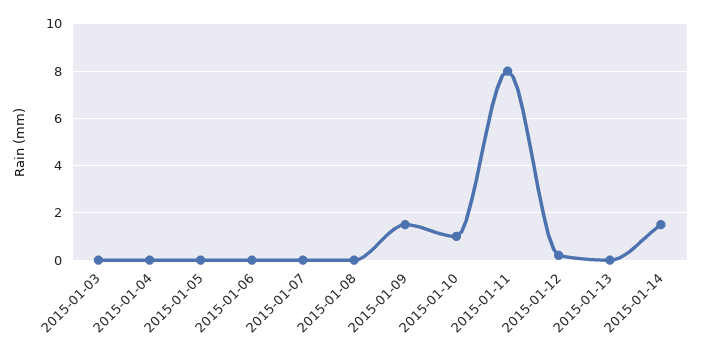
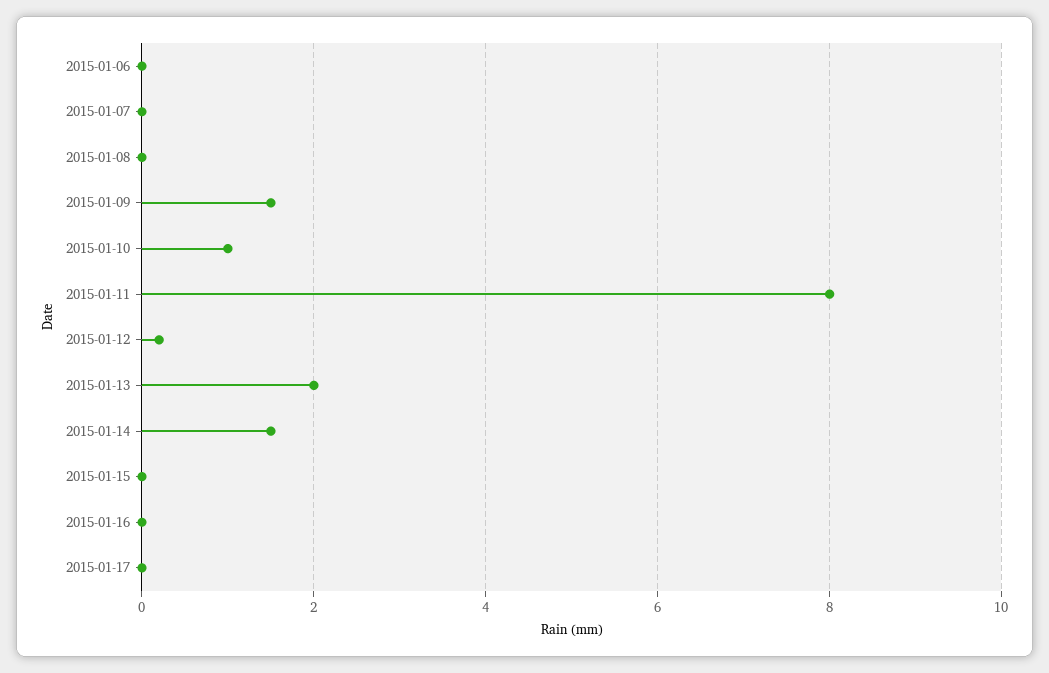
2015-01-03: 0 -> none
2015-01-04: 0 -> none
2015-01-05: 0 -> none
2015-01-13: 0 -> 2
2015-01-15: none -> 0
2015-01-16: none -> 0
2015-01-17: none -> 0

